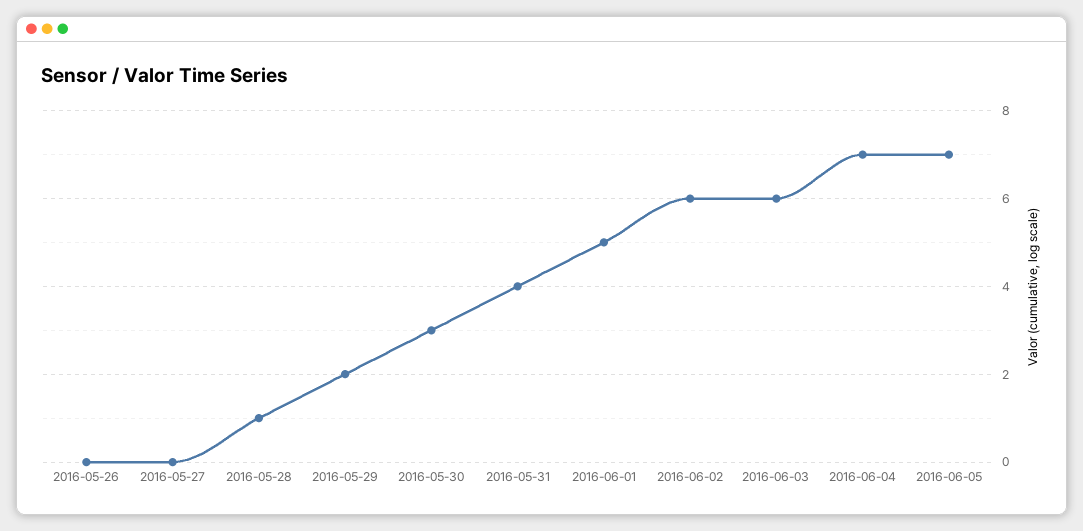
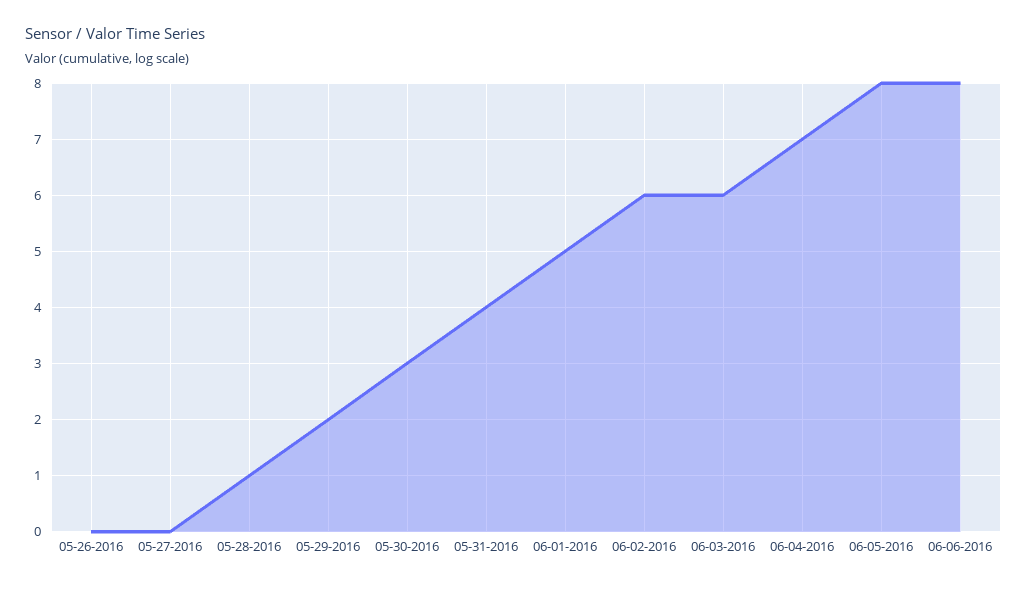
2016-06-05: 7 -> 8
06-06-2016: none -> 8

